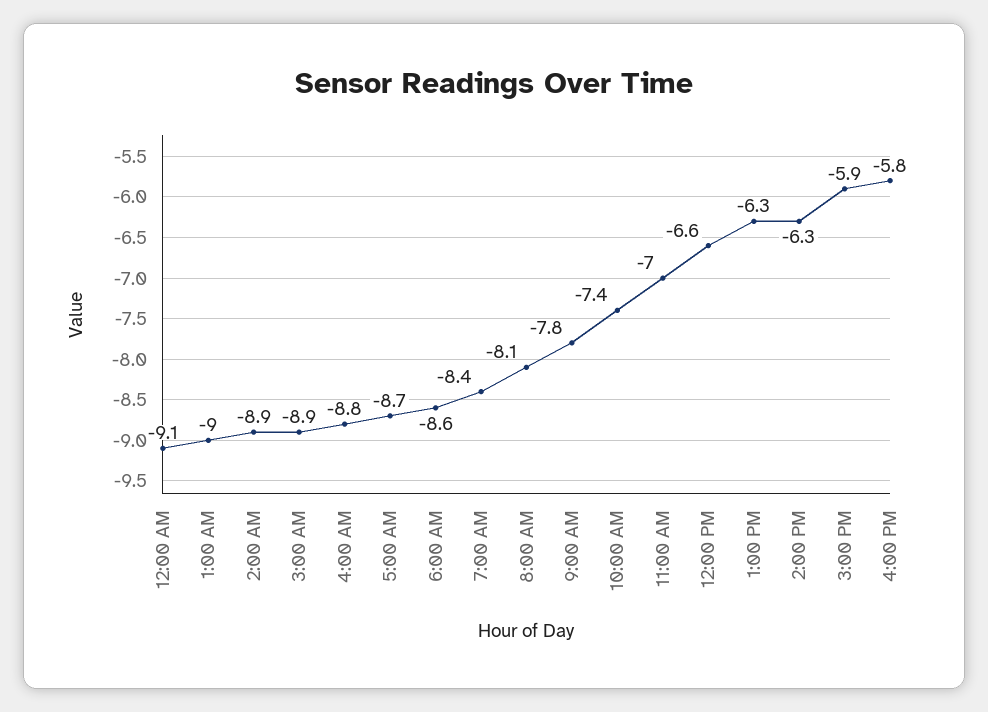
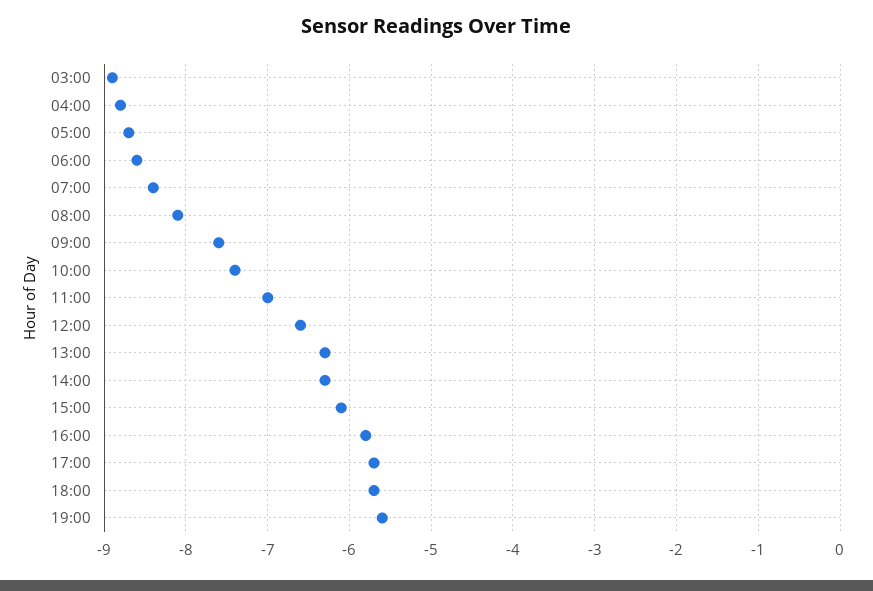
12:00 AM: -9.1 -> none
1:00 AM: -9 -> none
2:00 AM: -8.9 -> none
9:00 AM: -7.8 -> -7.6
3:00 PM: -5.9 -> -6.1
17:00: none -> -5.7
18:00: none -> -5.7
19:00: none -> -5.6

